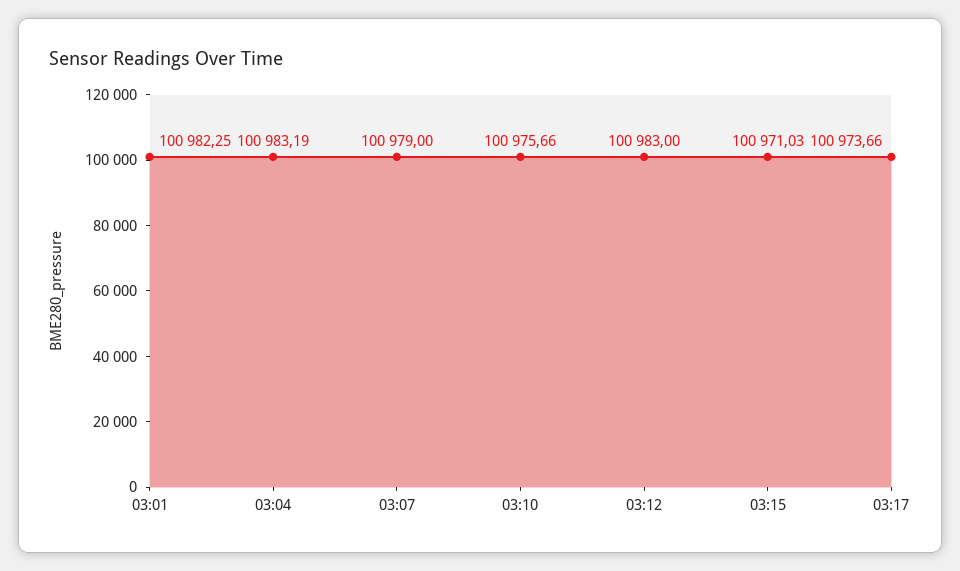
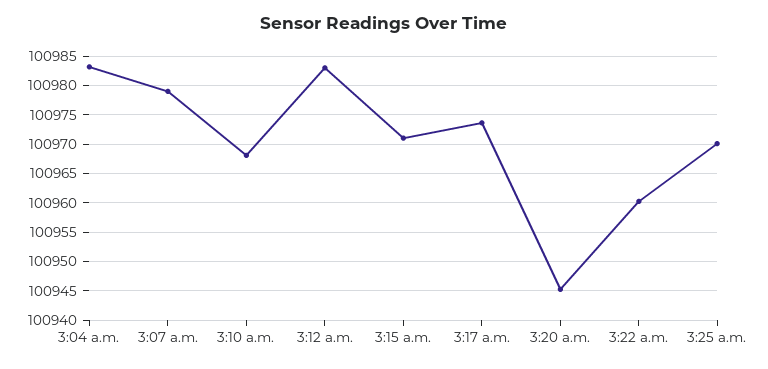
03:01: 100982.25 -> none
03:10: 100975.66 -> 100967.5
3:20 a.m.: none -> 100945
3:22 a.m.: none -> 100960
3:25 a.m.: none -> 100970

